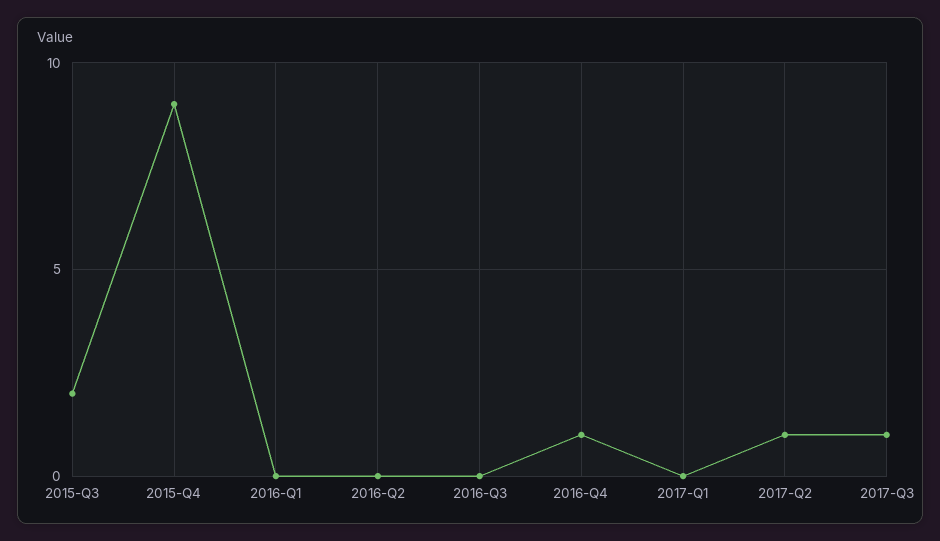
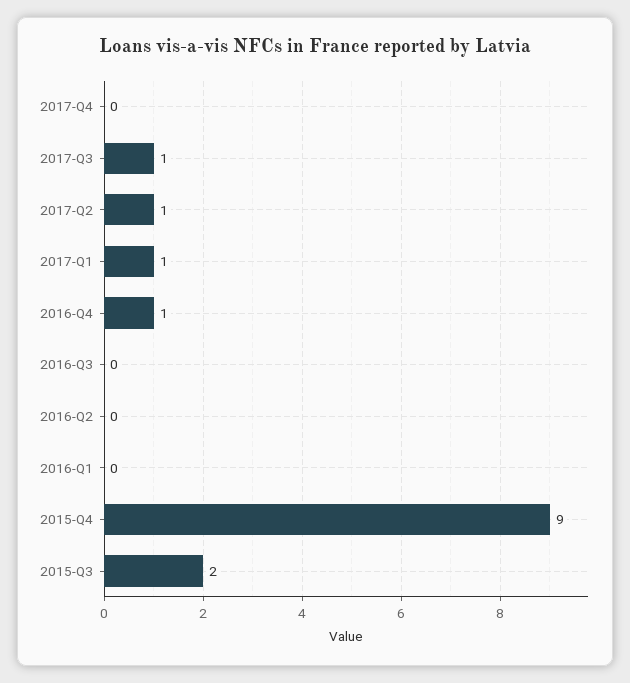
2017-Q1: 0 -> 1
2017-Q4: none -> 0

